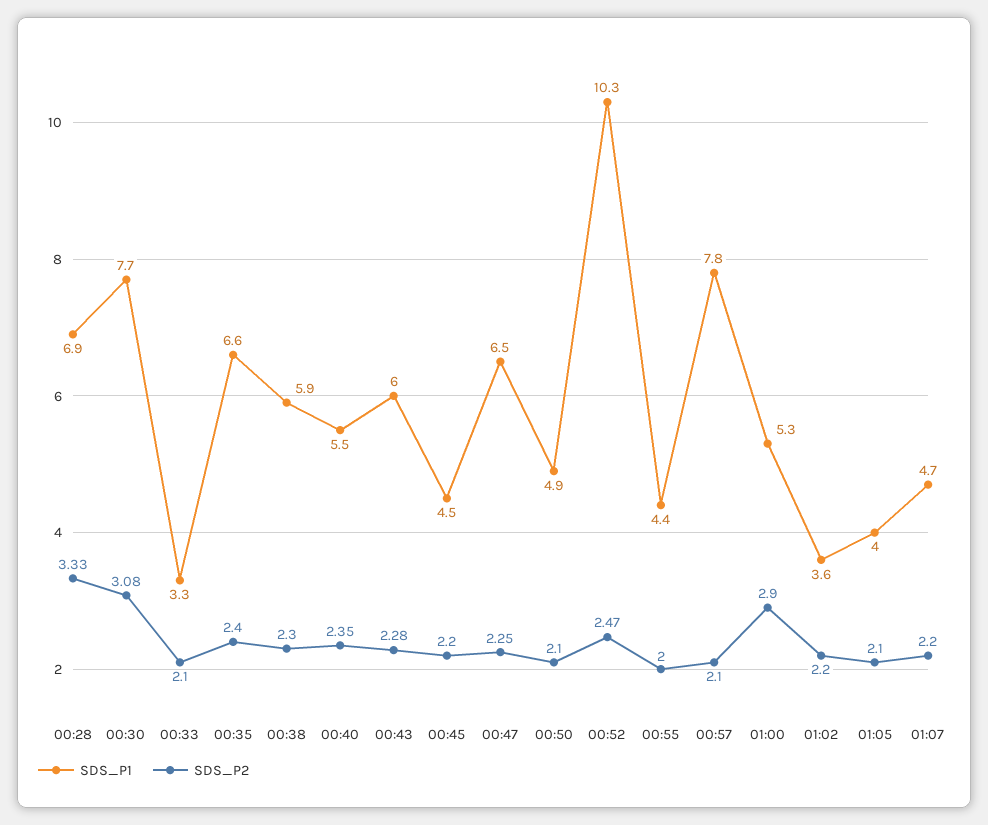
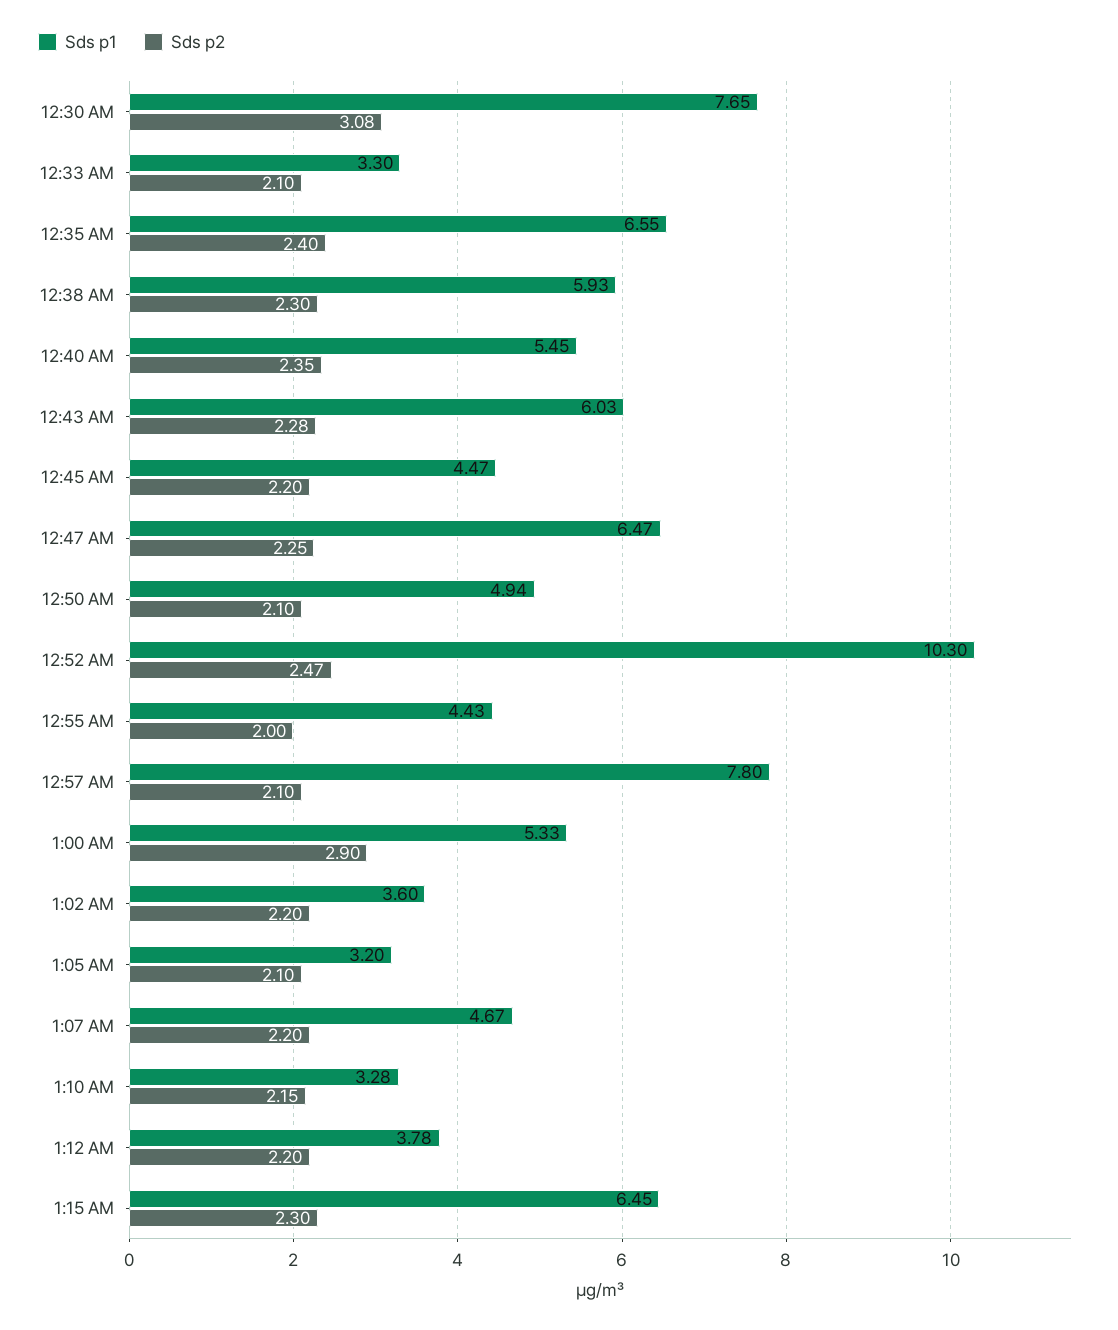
SDS_P1, 00:28: 6.9 -> none
SDS_P2, 00:28: 3.33 -> none
SDS_P1, 01:05: 4 -> 3.2
SDS_P1, 1:10 AM: none -> 3.28
SDS_P2, 1:10 AM: none -> 2.15
SDS_P1, 1:12 AM: none -> 3.78
SDS_P2, 1:12 AM: none -> 2.2
SDS_P1, 1:15 AM: none -> 6.45
SDS_P2, 1:15 AM: none -> 2.3

